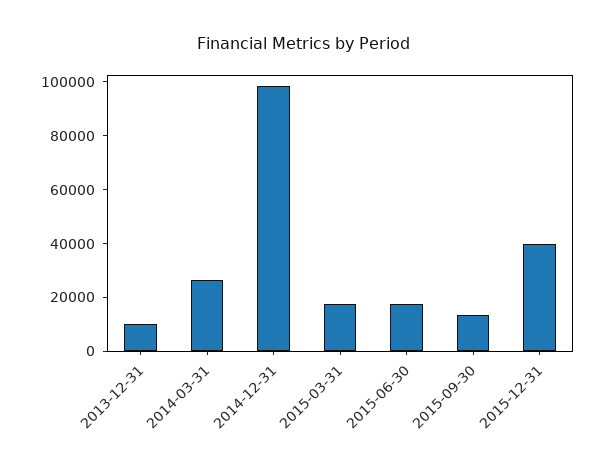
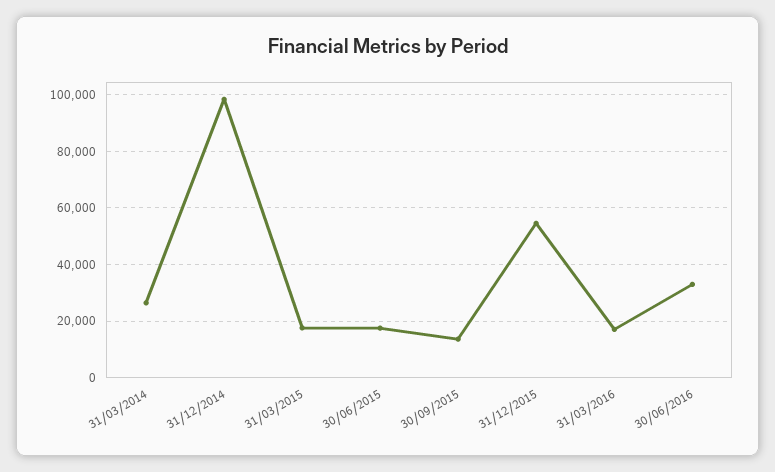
2013-12-31: 10000 -> none
2015-12-31: 40000 -> 55000
31/03/2016: none -> 17500
30/06/2016: none -> 32500

